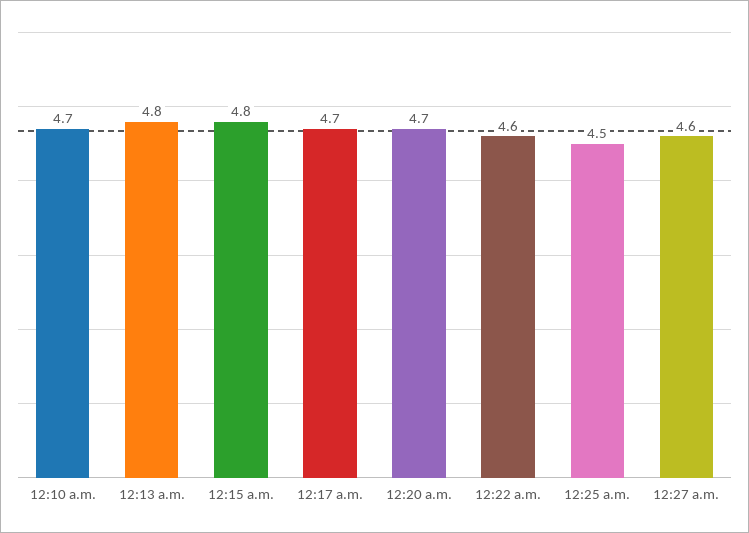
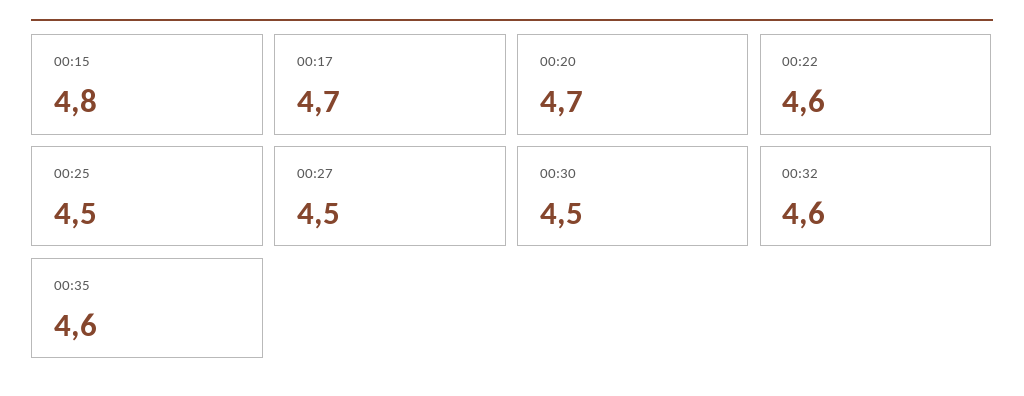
12:10 a.m.: 4.7 -> none
12:13 a.m.: 4.8 -> none
12:27 a.m.: 4.6 -> 4.5
00:30: none -> 4.5
00:32: none -> 4.6
00:35: none -> 4.6

